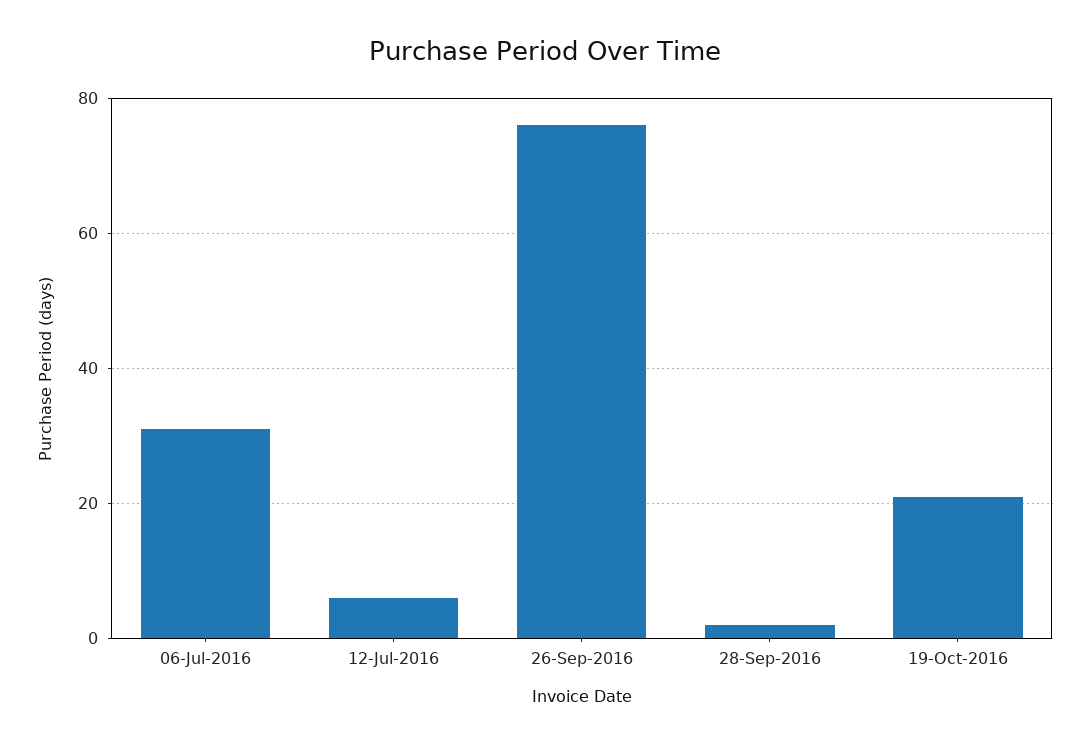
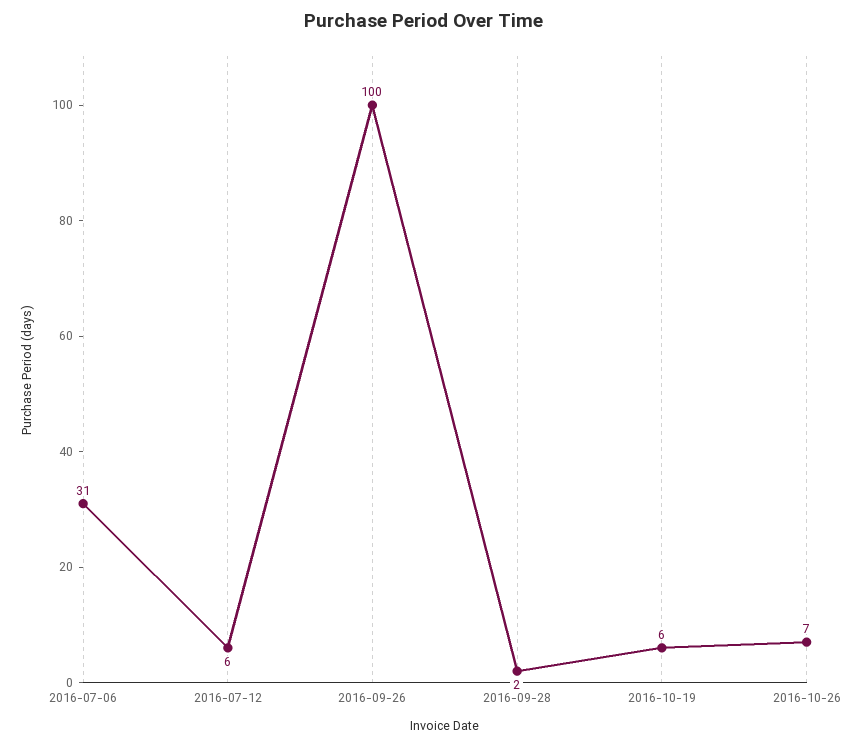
26-Sep-2016: 75 -> 100
19-Oct-2016: 20 -> 6
2016-10-26: none -> 7

